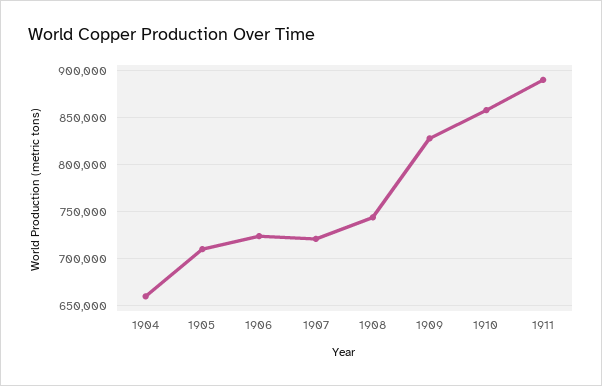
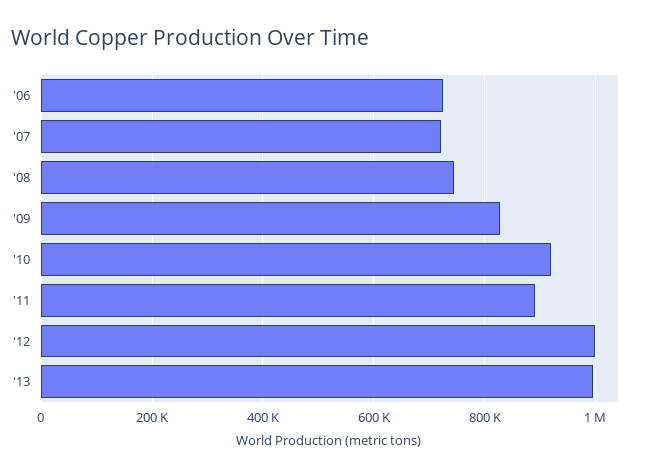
1904: 660000 -> none
1905: 710000 -> none
1910: 860000 -> 920000
'12: none -> 1000000
'13: none -> 1000000

